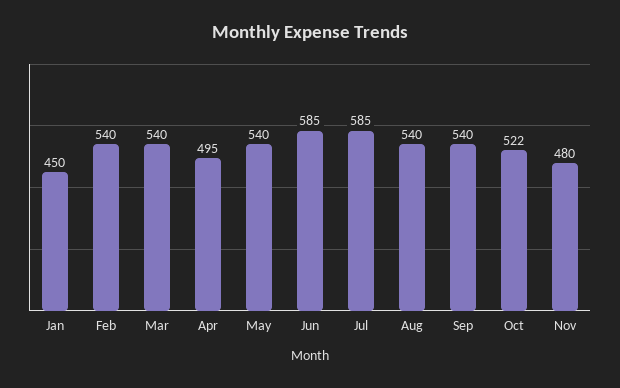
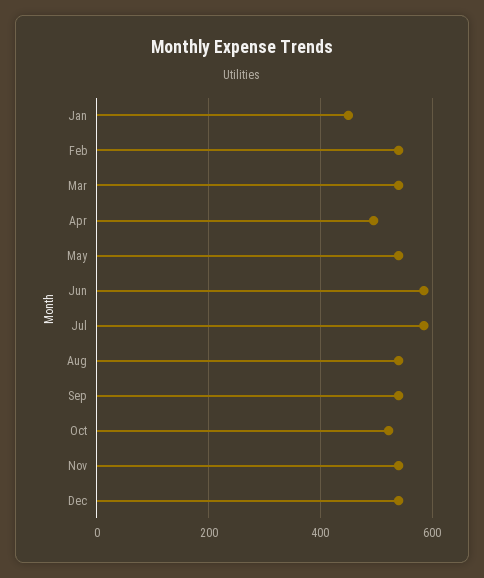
Nov: 480 -> 540
Dec: none -> 540

